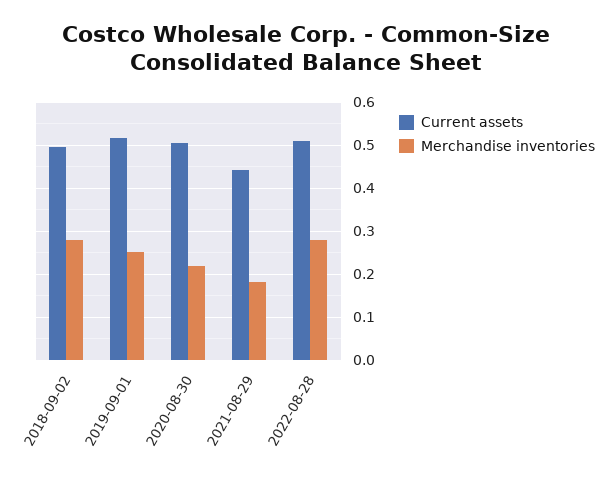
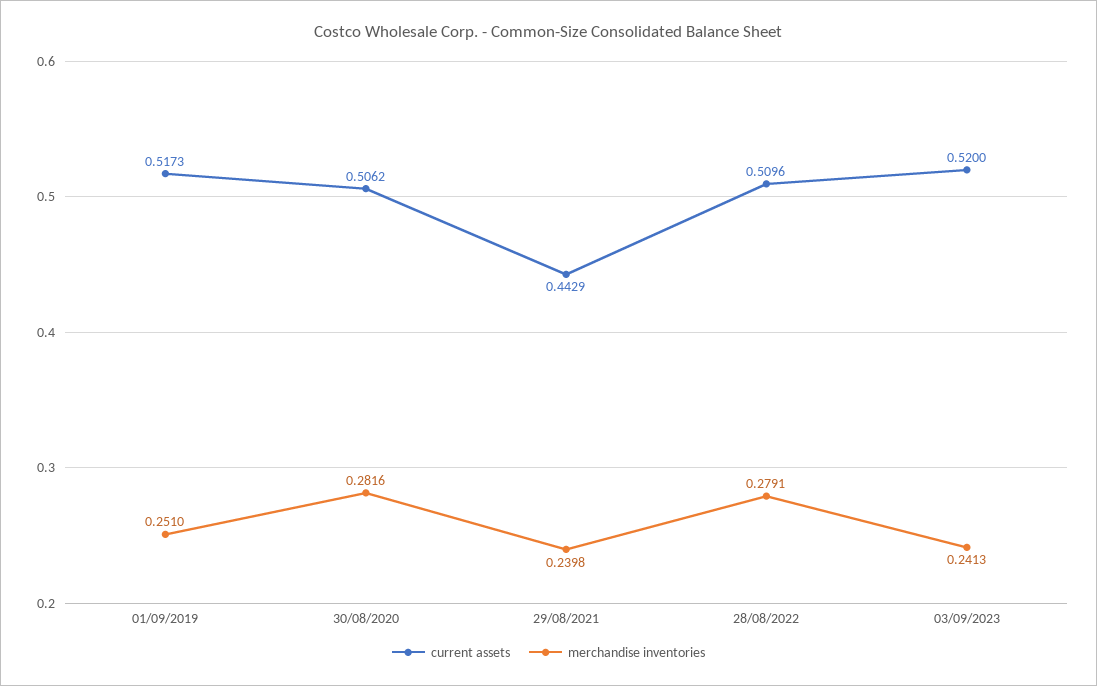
Current assets, 2018-09-02: 0.5 -> none
Merchandise inventories, 2018-09-02: 0.28 -> none
Merchandise inventories, 2020-08-30: 0.22 -> 0.2816
Merchandise inventories, 2021-08-29: 0.18 -> 0.2398
Current assets, 03/09/2023: none -> 0.52
Merchandise inventories, 03/09/2023: none -> 0.2413

